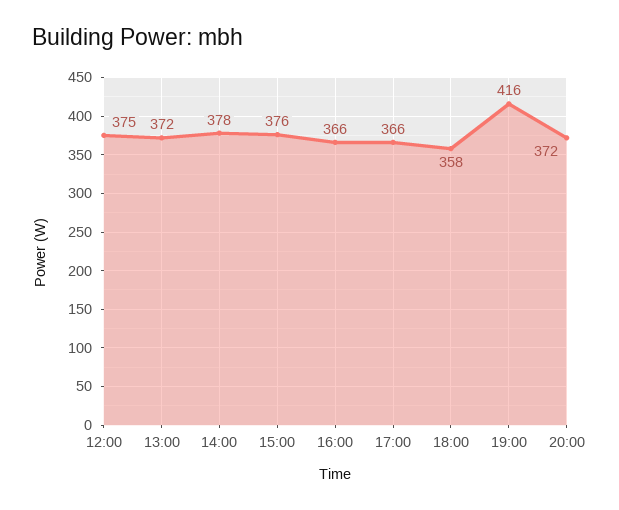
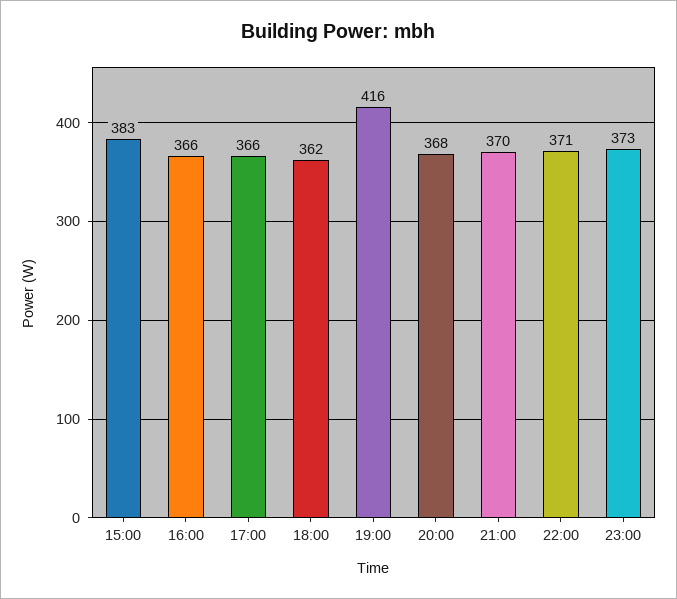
12:00: 375 -> none
13:00: 372 -> none
14:00: 378 -> none
15:00: 376 -> 383
18:00: 358 -> 362
20:00: 372 -> 368
21:00: none -> 370
22:00: none -> 371
23:00: none -> 373

